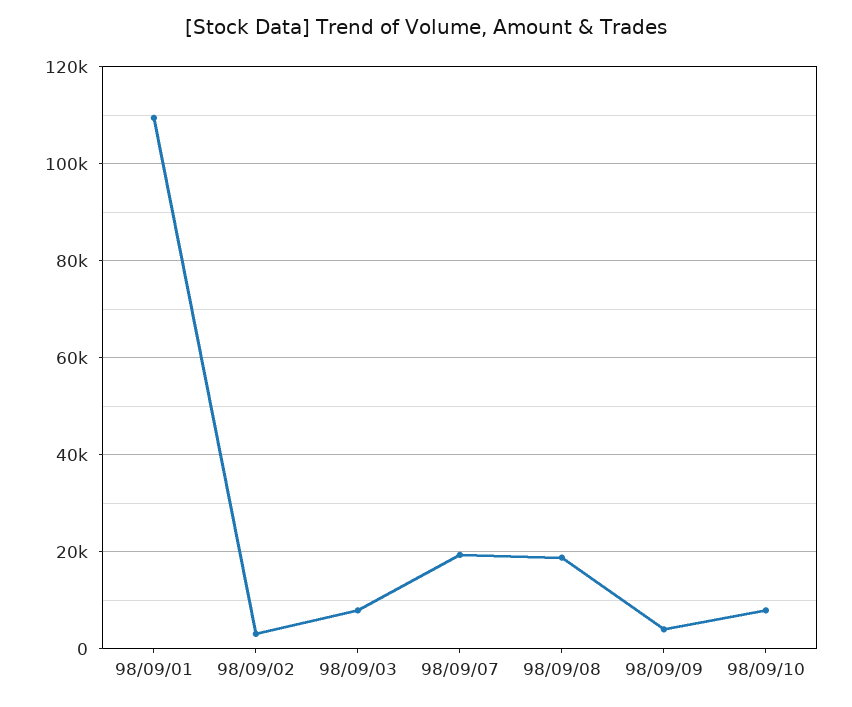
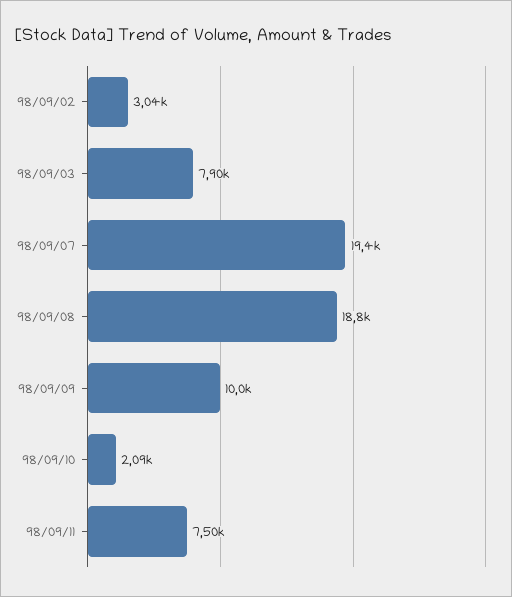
98/09/01: 110000 -> none
98/09/09: 4000 -> 10000
98/09/10: 8000 -> 2090
98/09/11: none -> 7500

